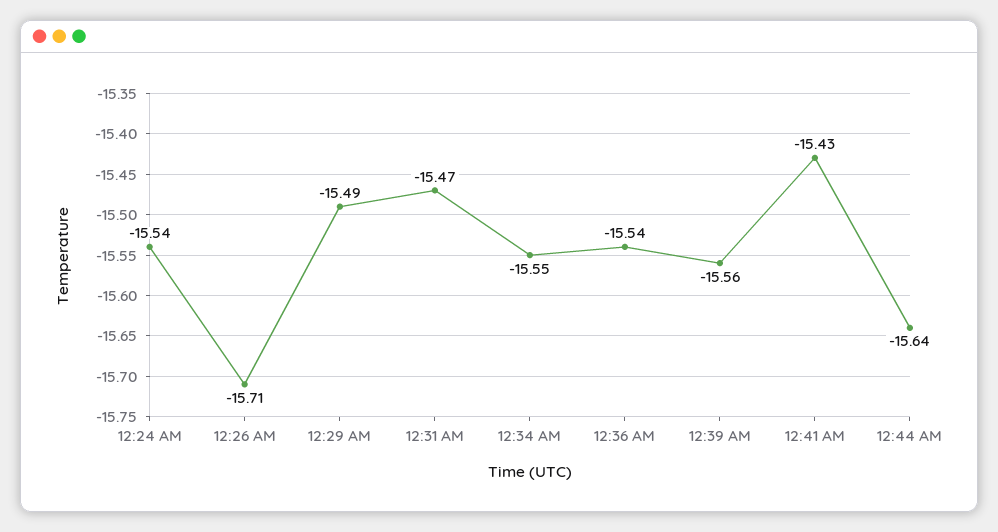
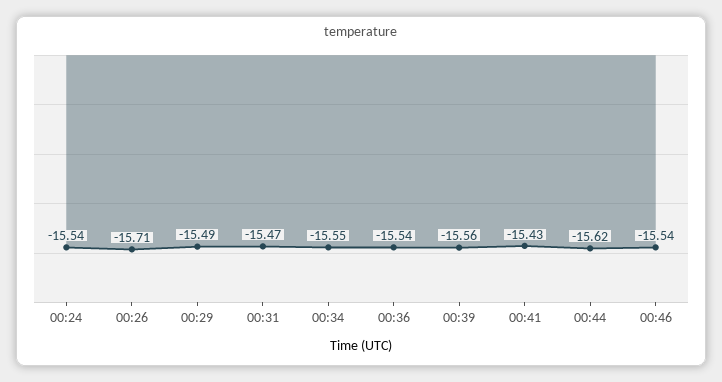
12:44 AM: -15.64 -> -15.62
00:46: none -> -15.54

